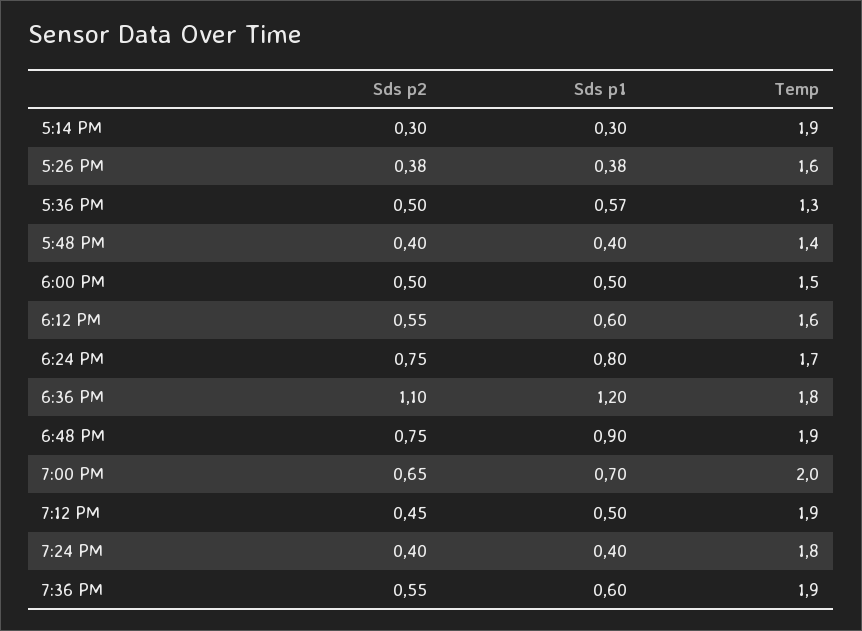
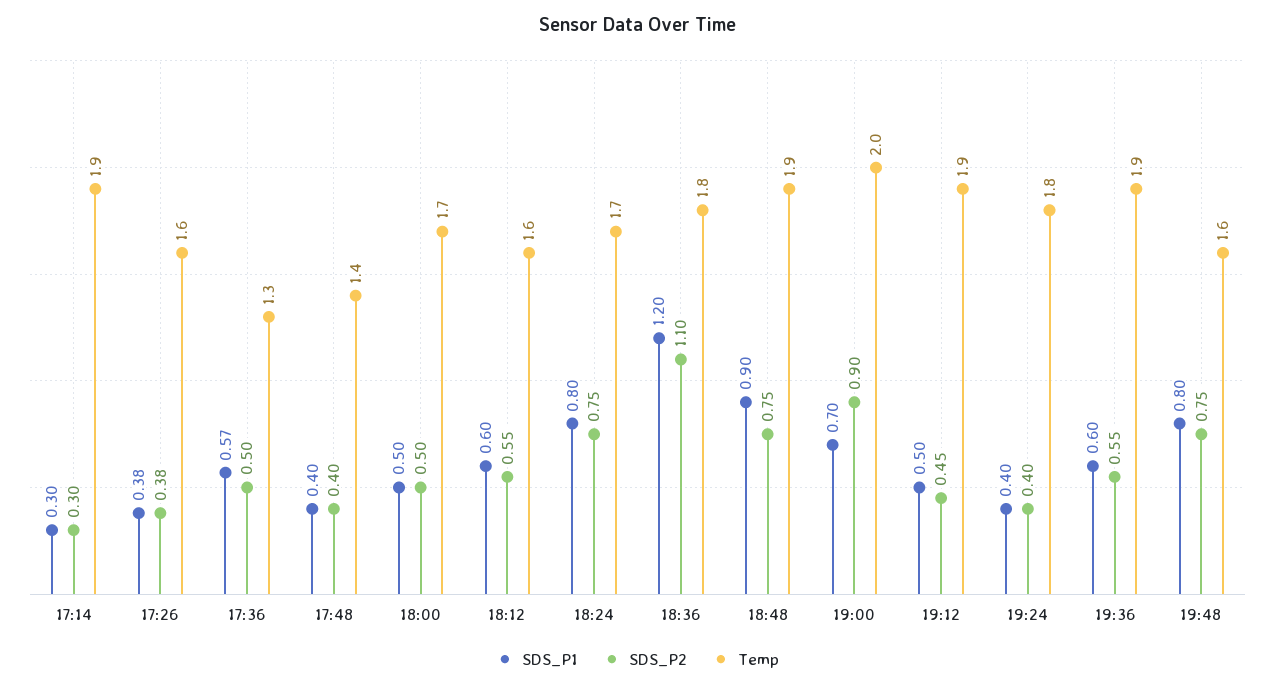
Temp, 6:00 PM: 1.5 -> 1.7
Sds p2, 7:00 PM: 0.65 -> 0.9
Sds p1, 19:48: none -> 0.8
Sds p2, 19:48: none -> 0.75
Temp, 19:48: none -> 1.6

